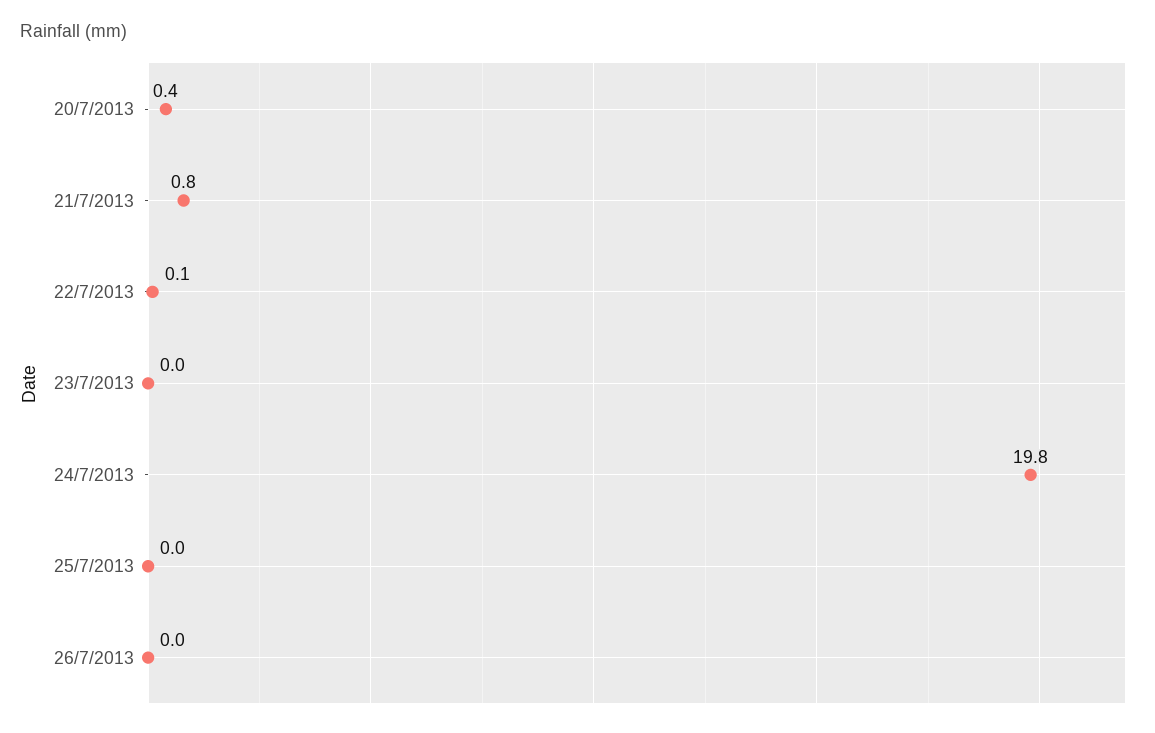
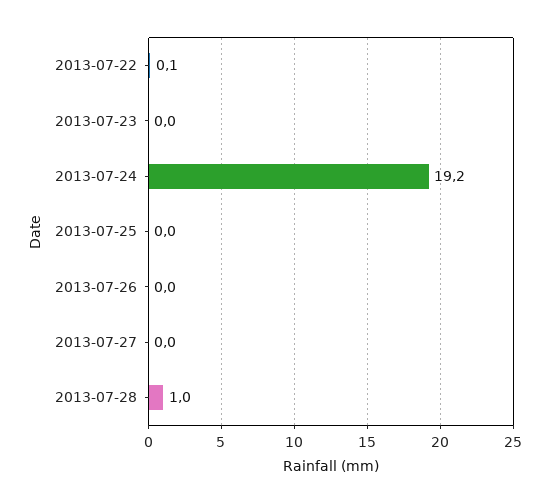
20/7/2013: 0.4 -> none
21/7/2013: 0.8 -> none
24/7/2013: 19.8 -> 19.2
2013-07-27: none -> 0
2013-07-28: none -> 1

